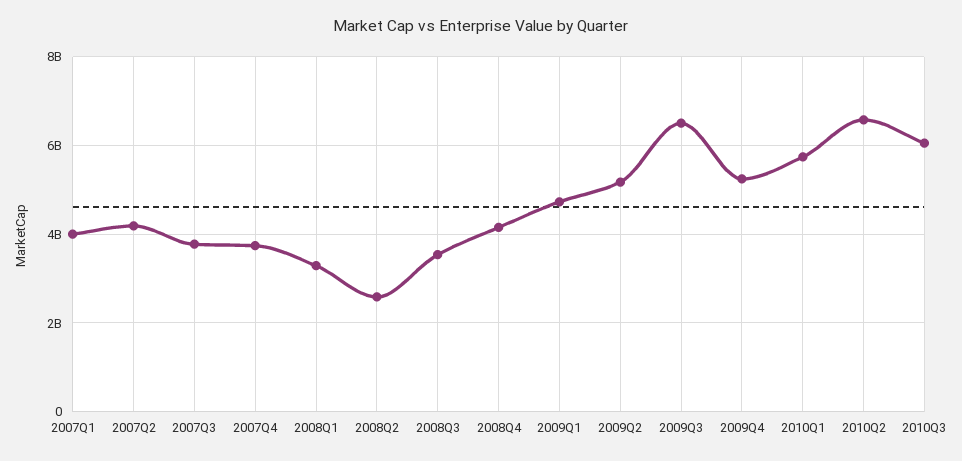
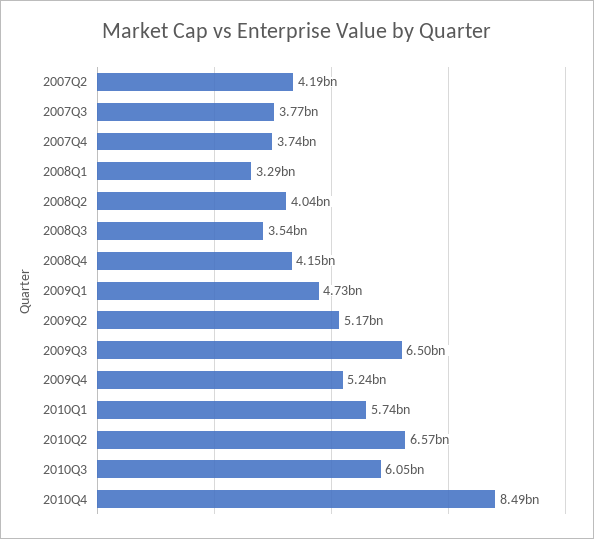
2007Q1: 4000000000 -> none
2008Q2: 2600000000 -> 4040000000
2010Q4: none -> 8490000000

